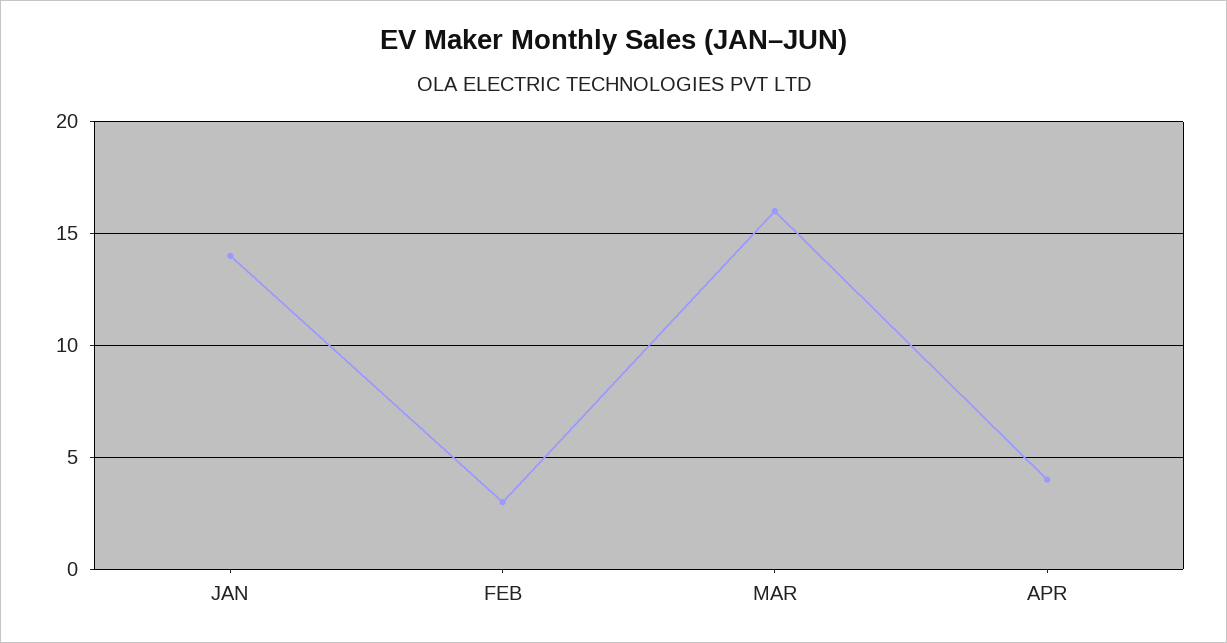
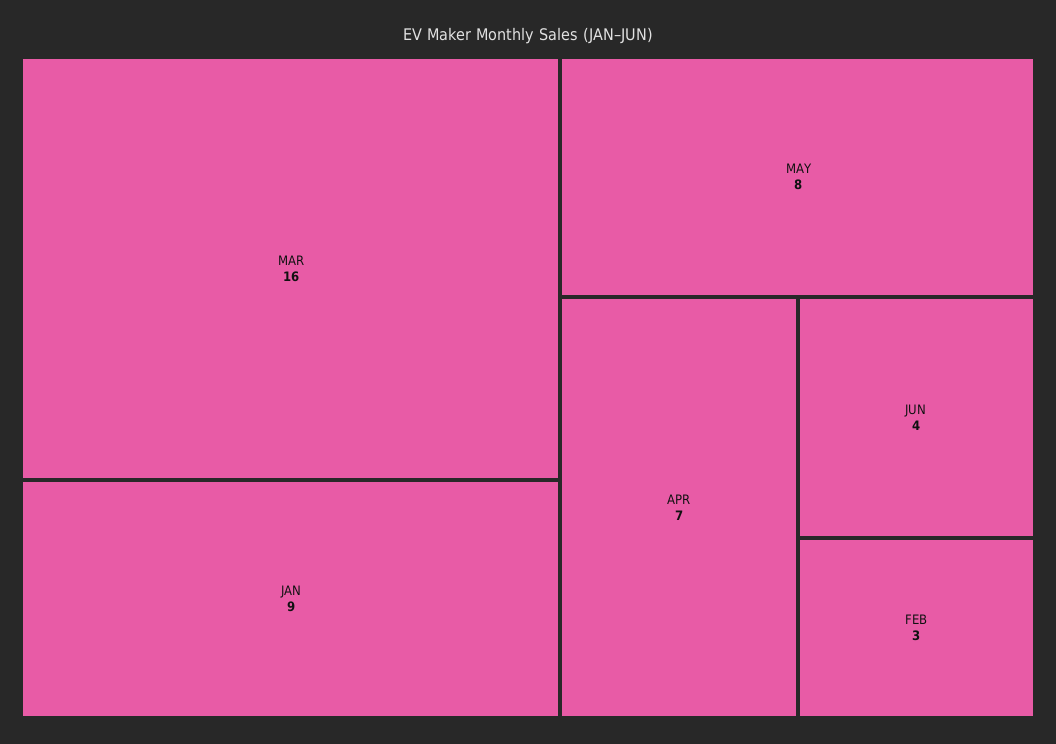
JAN: 14 -> 9
APR: 4 -> 7
MAY: none -> 8
JUN: none -> 4

